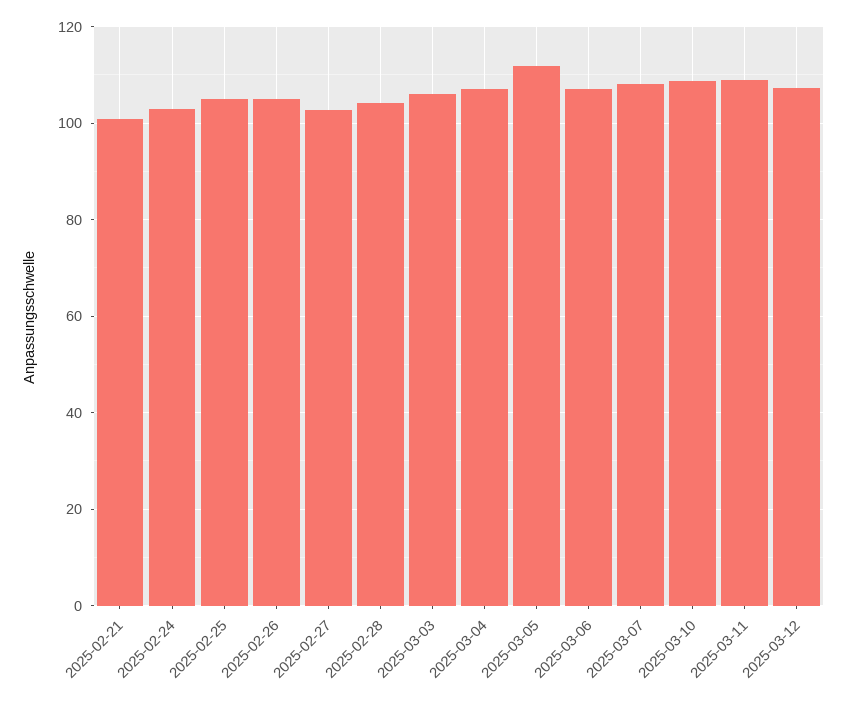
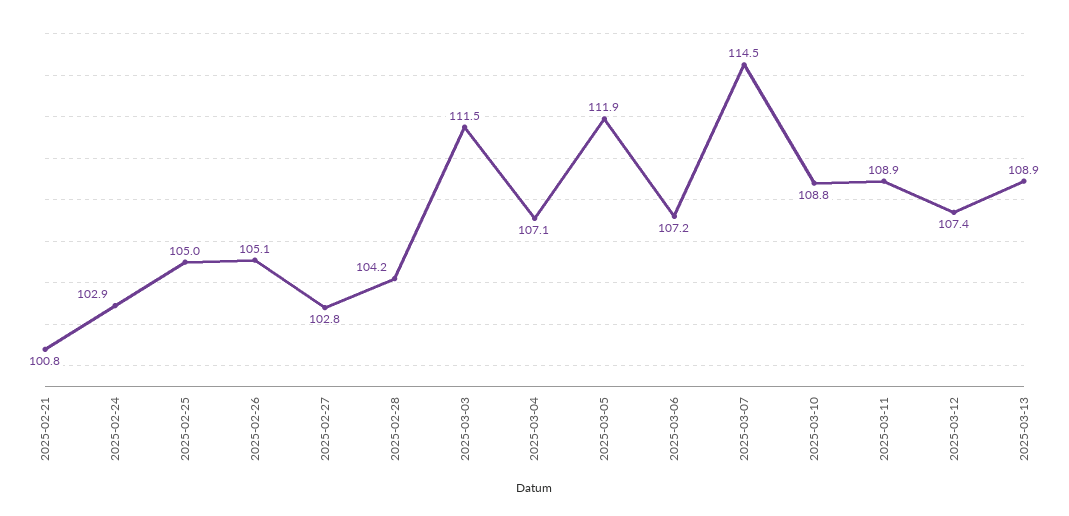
2025-03-03: 106 -> 111.5
2025-03-07: 108 -> 114.5
2025-03-13: none -> 108.9

